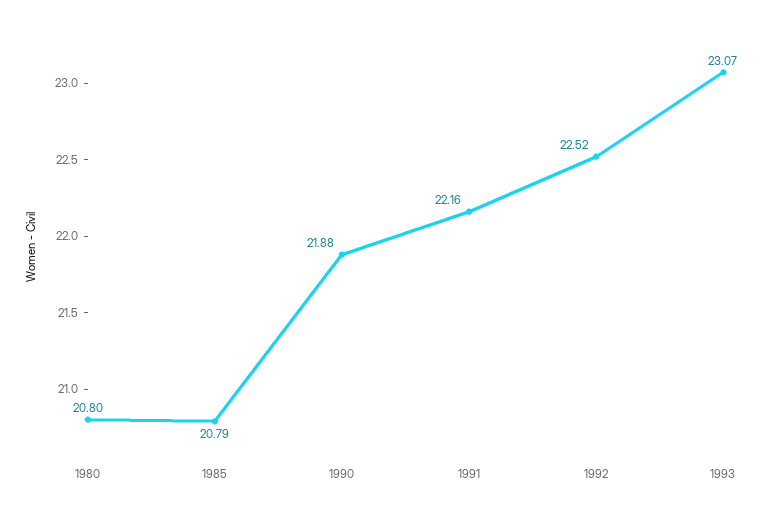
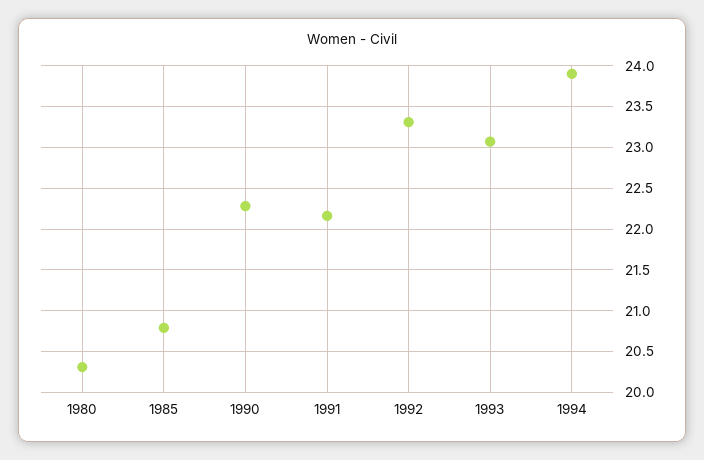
1980: 20.8 -> 20.3
1990: 21.88 -> 22.3
1992: 22.52 -> 23.3
1994: none -> 23.9

